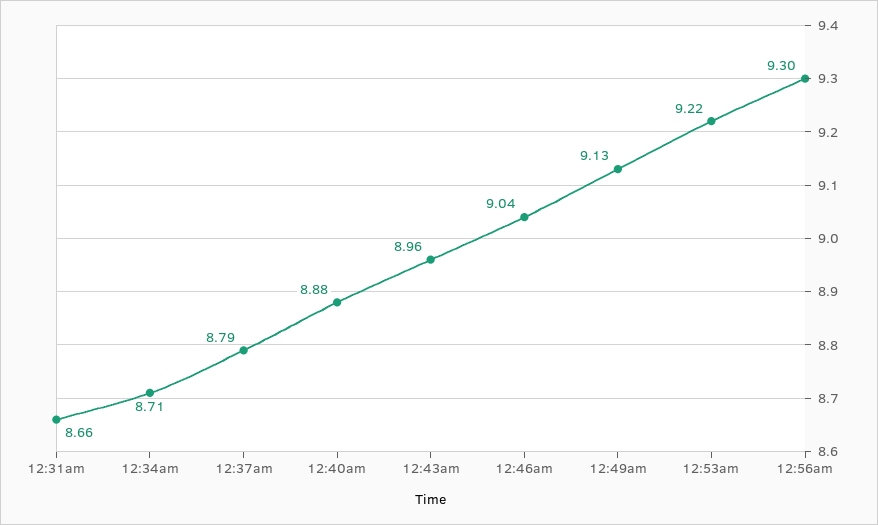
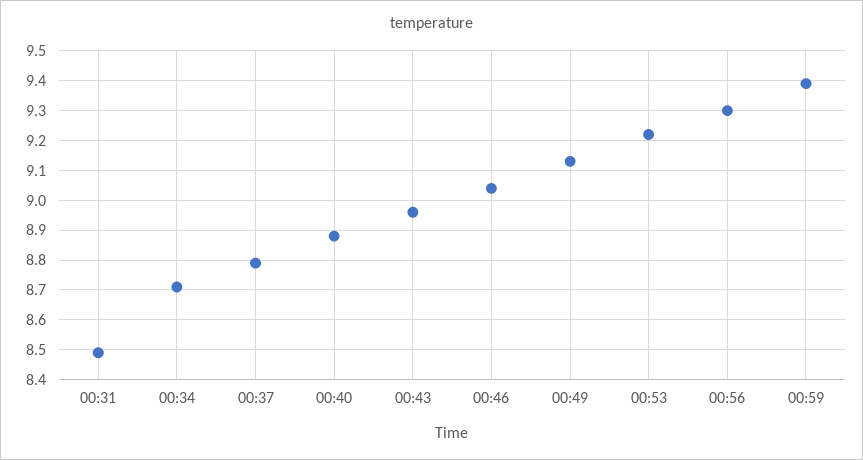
12:31am: 8.66 -> 8.5
00:59: none -> 9.4

